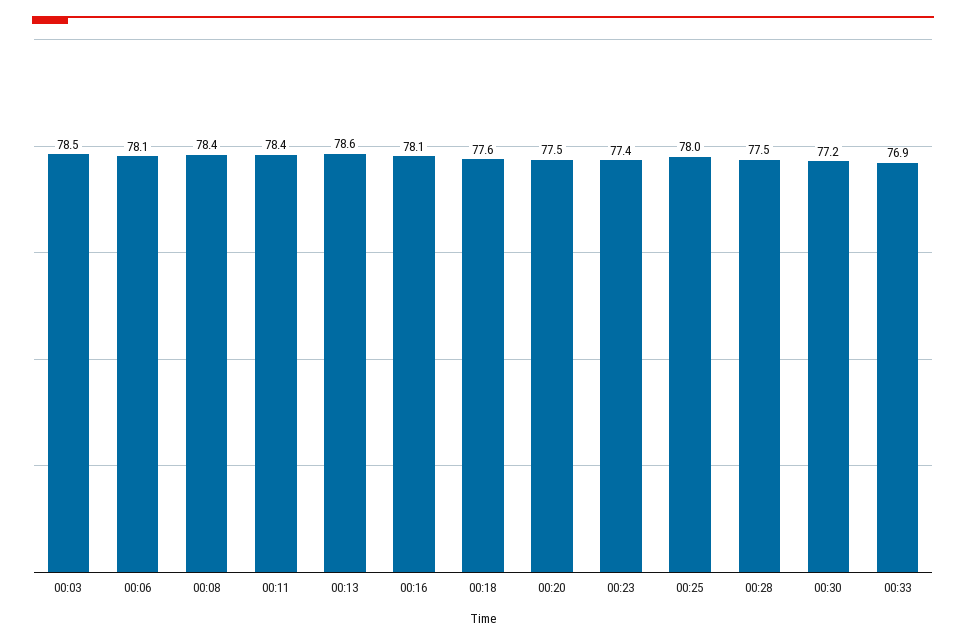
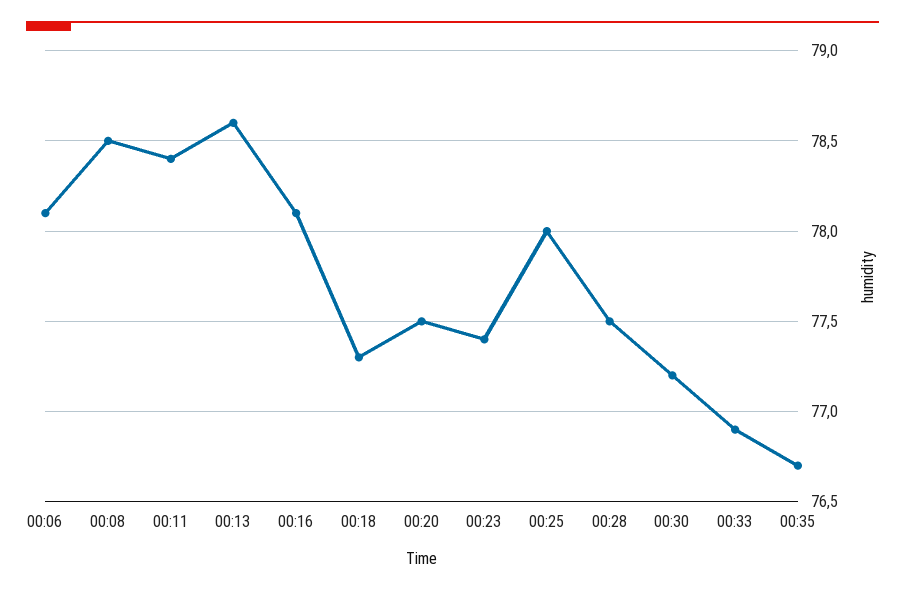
00:03: 78.5 -> none
00:08: 78.4 -> 78.5
00:18: 77.6 -> 77.3
00:35: none -> 76.7

